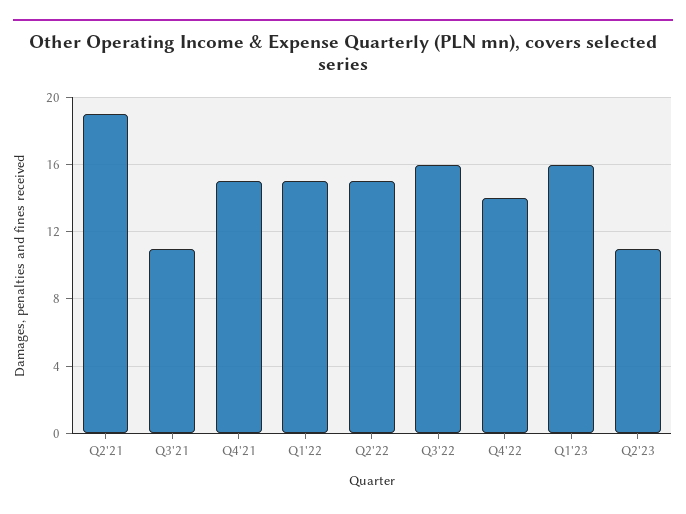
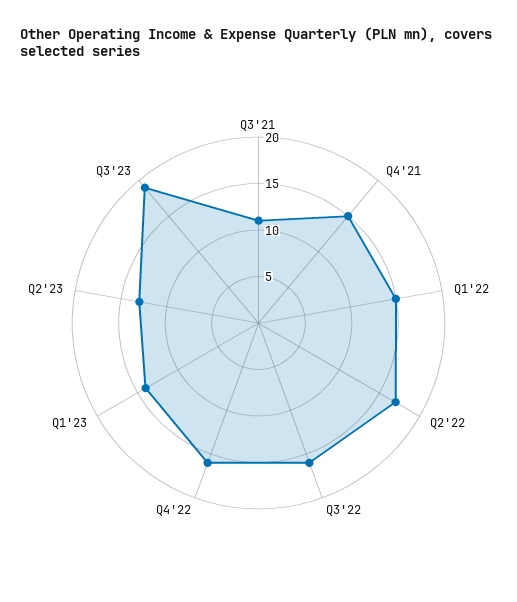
Q2'21: 19 -> none
Q2'22: 15 -> 17
Q4'22: 14 -> 16
Q1'23: 16 -> 14
Q2'23: 11 -> 13
Q3'23: none -> 19

